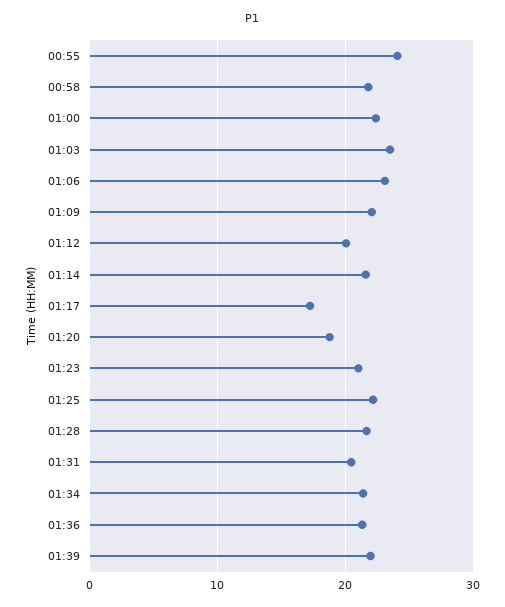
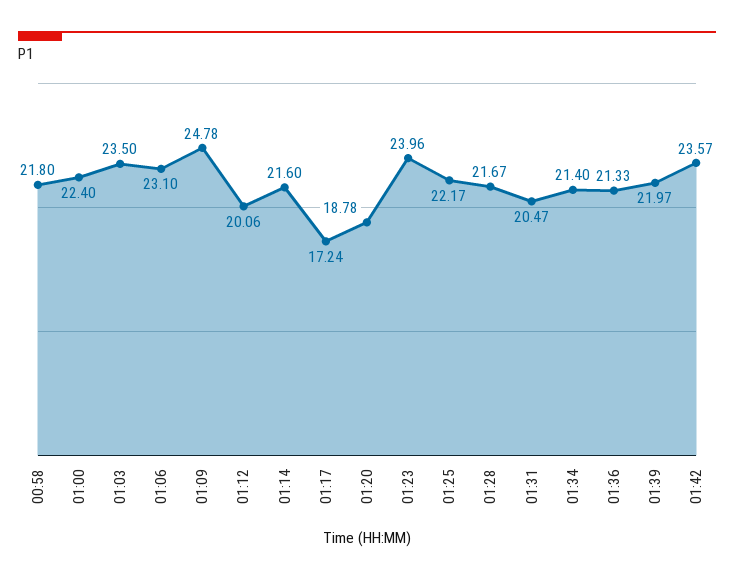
00:55: 24 -> none
01:09: 22 -> 24.78
01:23: 21 -> 23.96
01:42: none -> 23.57

